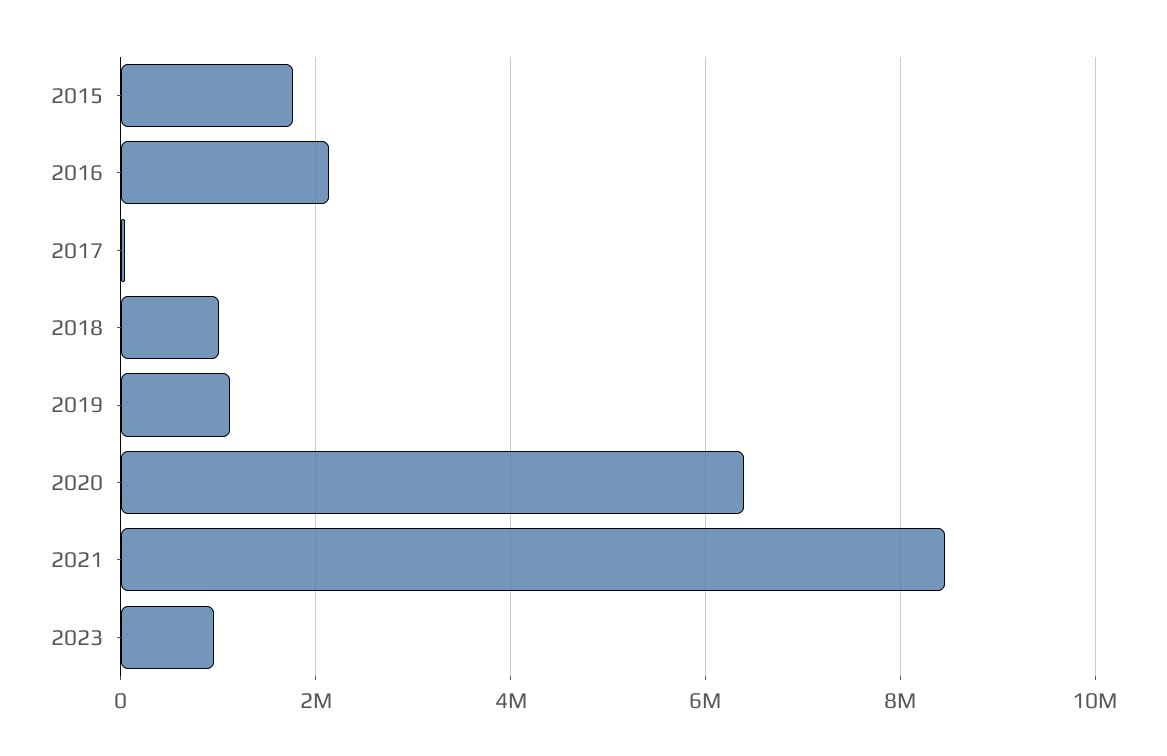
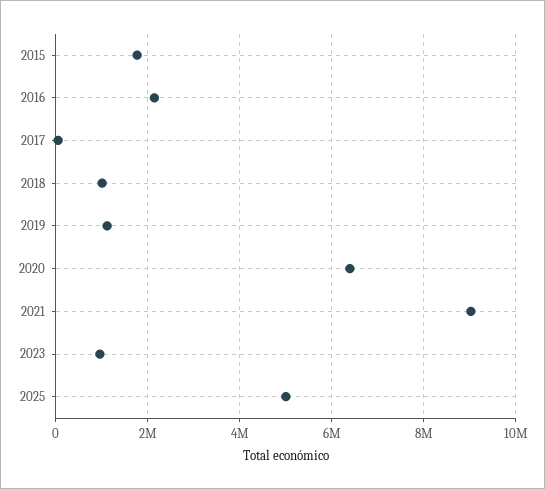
2021: 8400000 -> 9000000
2025: none -> 5000000

